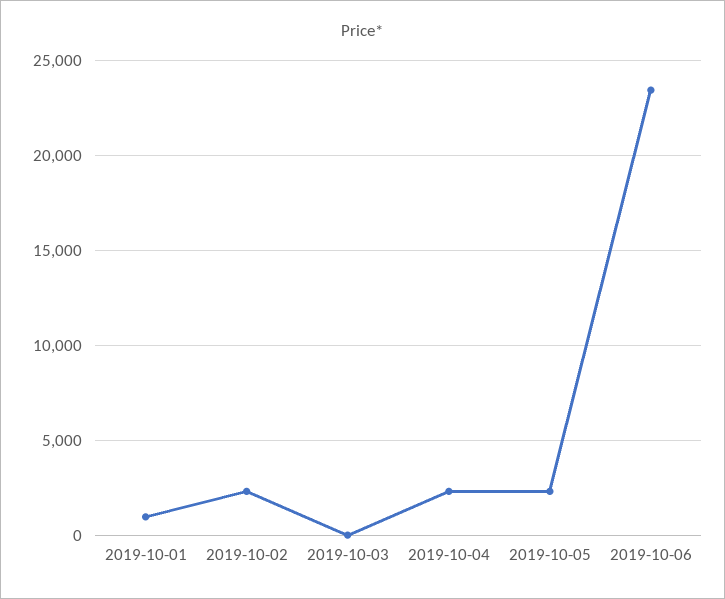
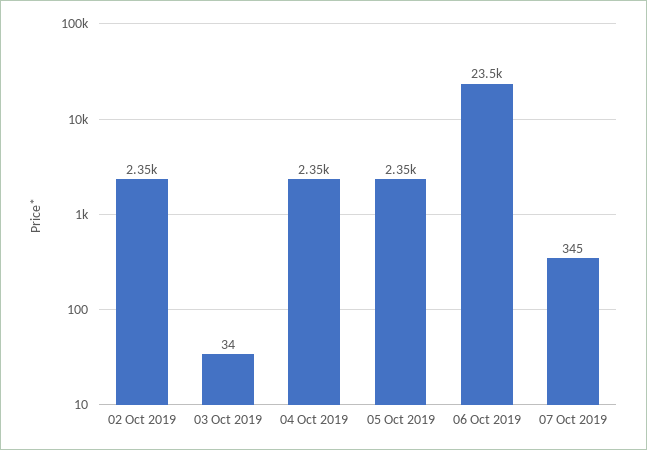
2019-10-01: 1000 -> none
07 Oct 2019: none -> 345

